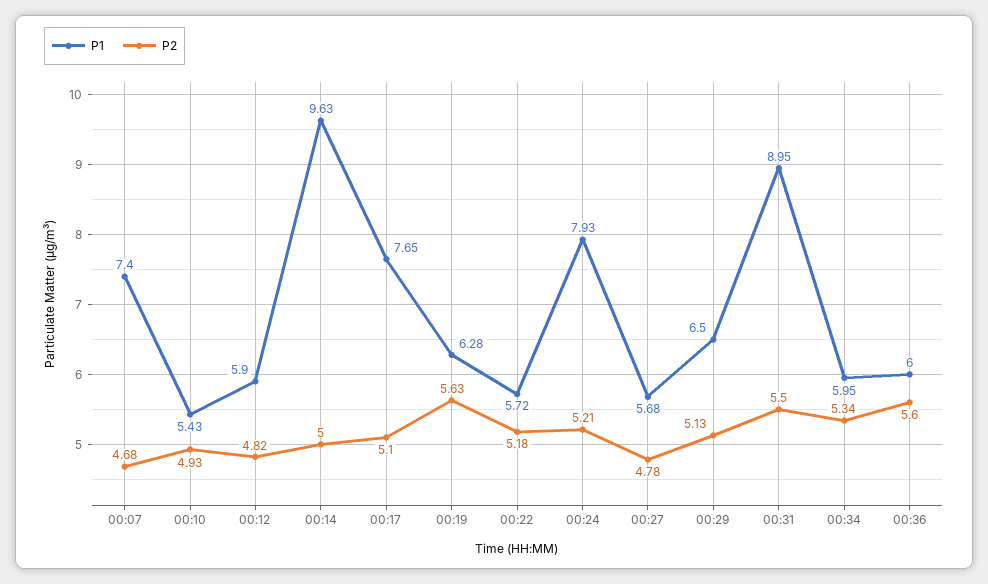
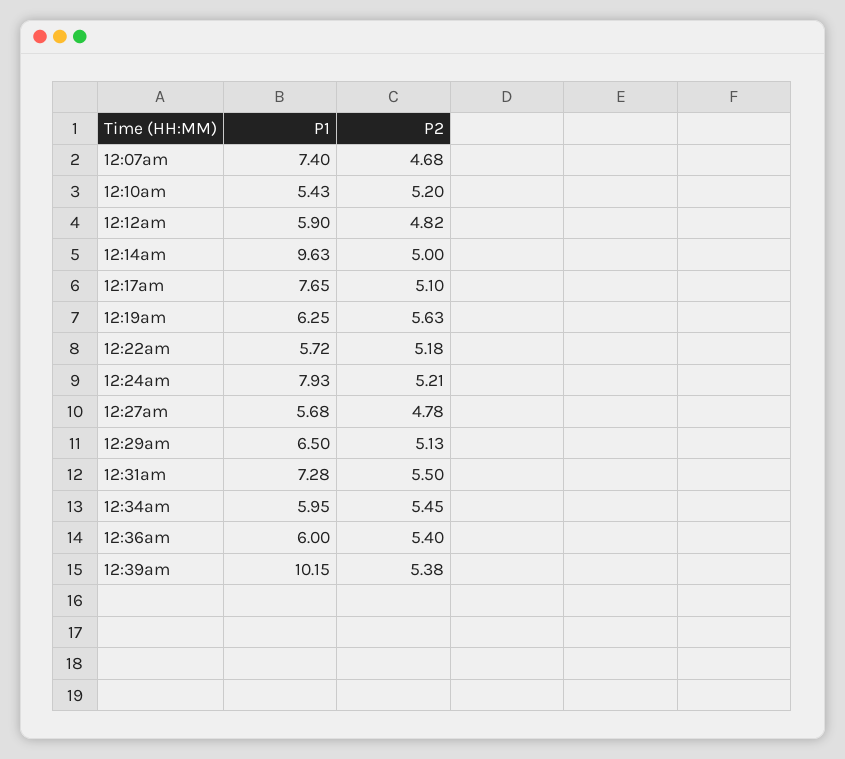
P2, 00:10: 4.93 -> 5.2
P1, 00:19: 6.28 -> 6.25
P1, 00:31: 8.95 -> 7.28
P2, 00:34: 5.34 -> 5.45
P2, 00:36: 5.6 -> 5.4
P1, 12:39am: none -> 10.15
P2, 12:39am: none -> 5.38

